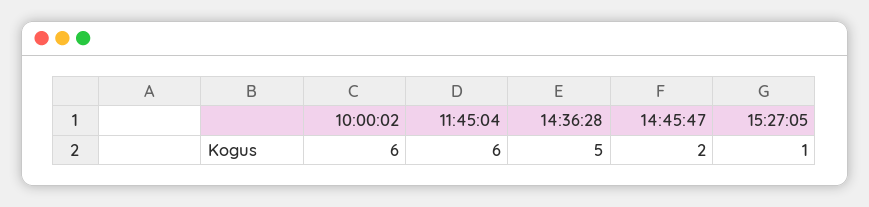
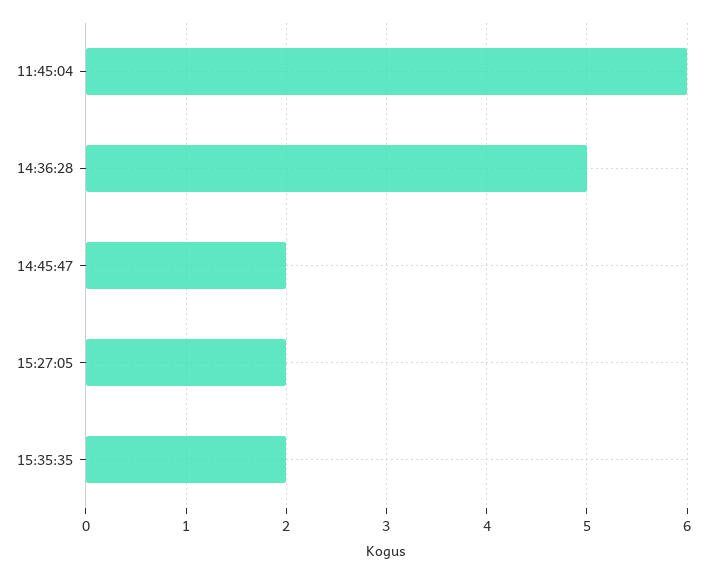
10:00:02: 6 -> none
15:27:05: 1 -> 2
15:35:35: none -> 2

